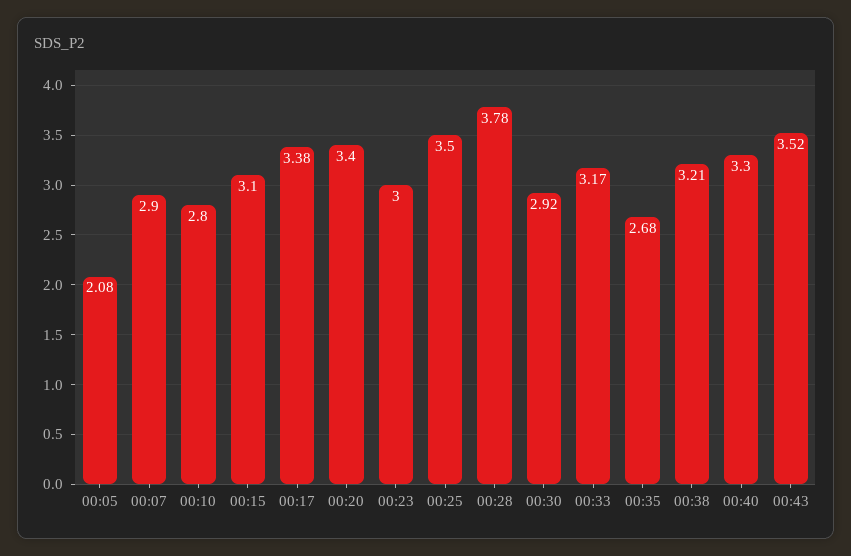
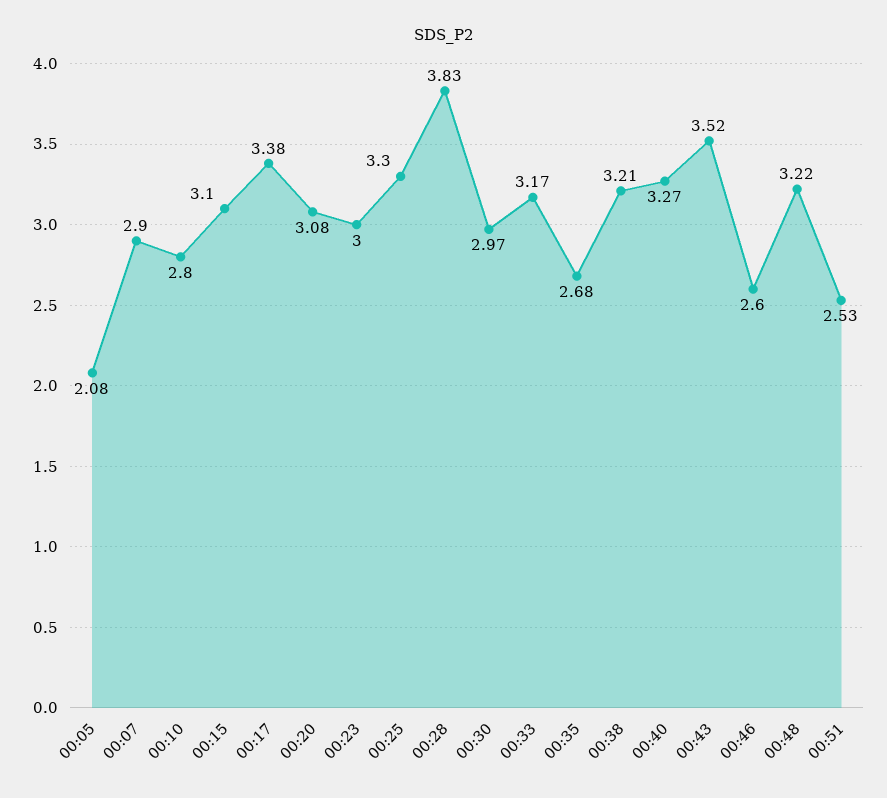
00:20: 3.4 -> 3.08
00:25: 3.5 -> 3.3
00:28: 3.78 -> 3.83
00:30: 2.92 -> 2.97
00:40: 3.3 -> 3.27
00:46: none -> 2.6
00:48: none -> 3.22
00:51: none -> 2.53

